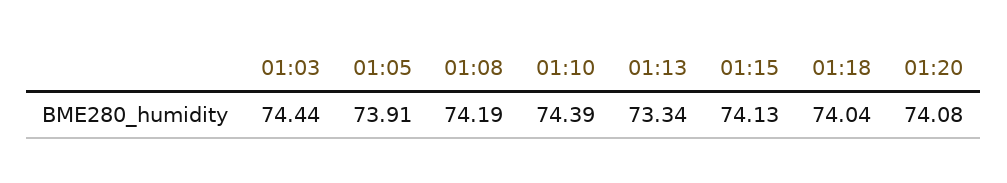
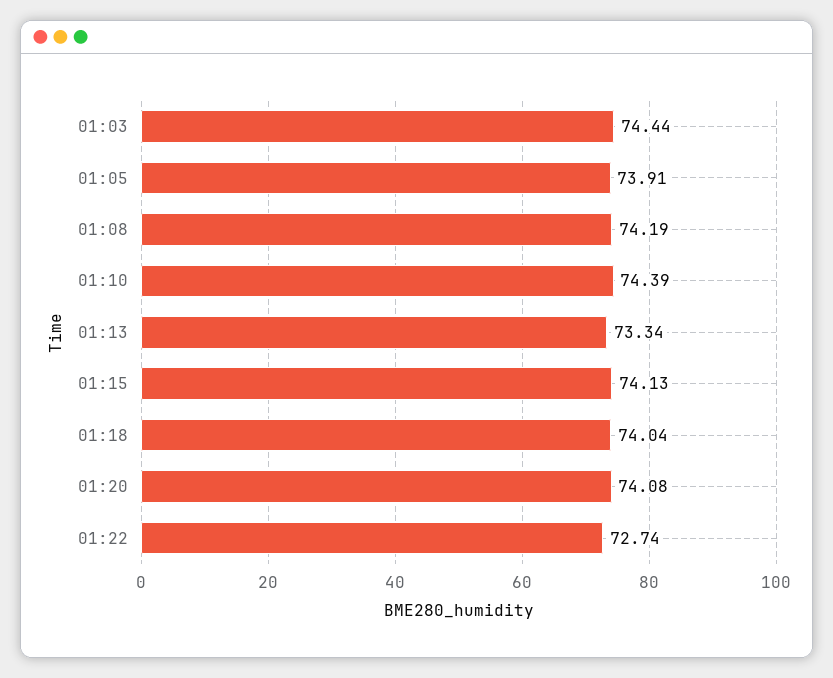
01:22: none -> 72.74

